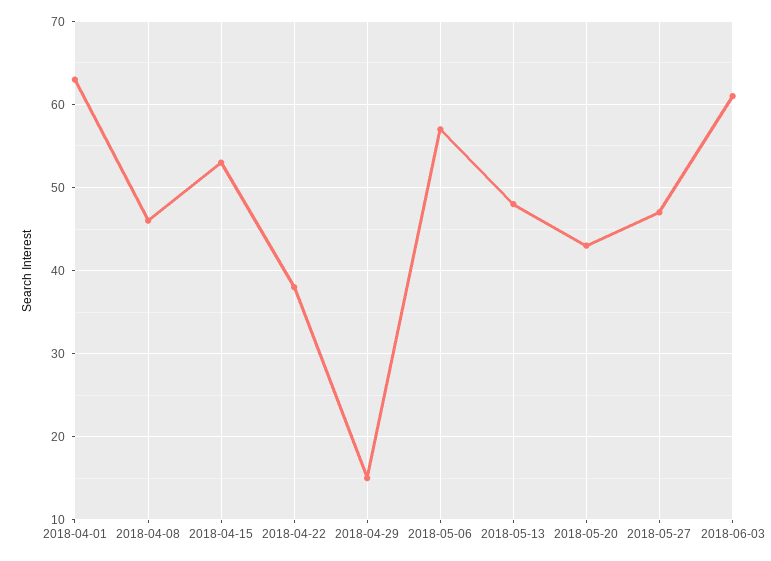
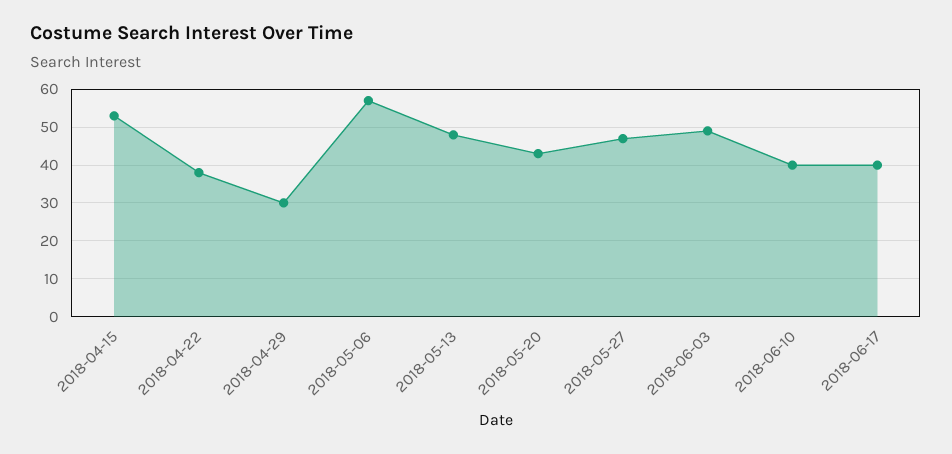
2018-04-01: 63 -> none
2018-04-08: 46 -> none
2018-04-29: 15 -> 30
2018-06-03: 61 -> 50
2018-06-10: none -> 40
2018-06-17: none -> 40

